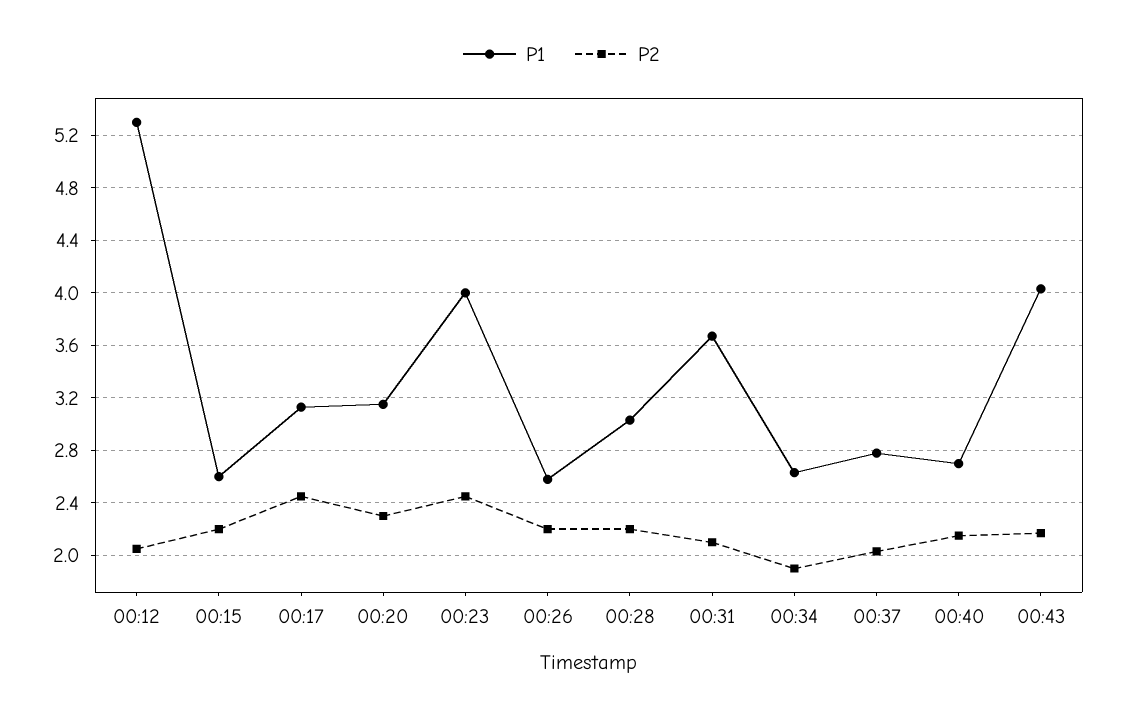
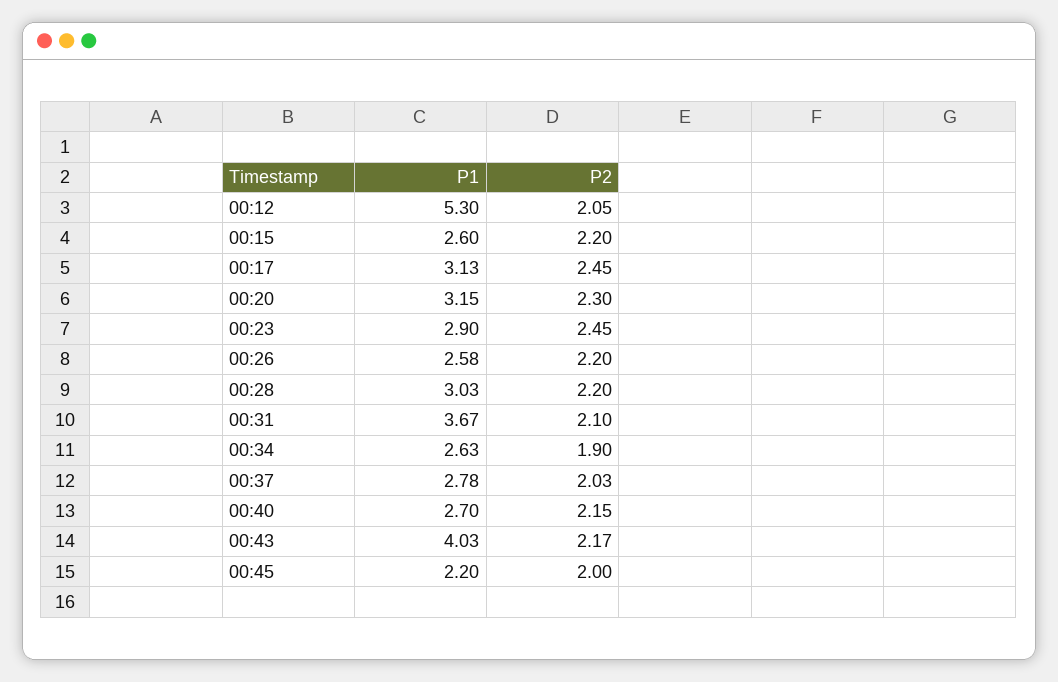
P1, 00:23: 4 -> 2.9
P1, 00:45: none -> 2.2
P2, 00:45: none -> 2

